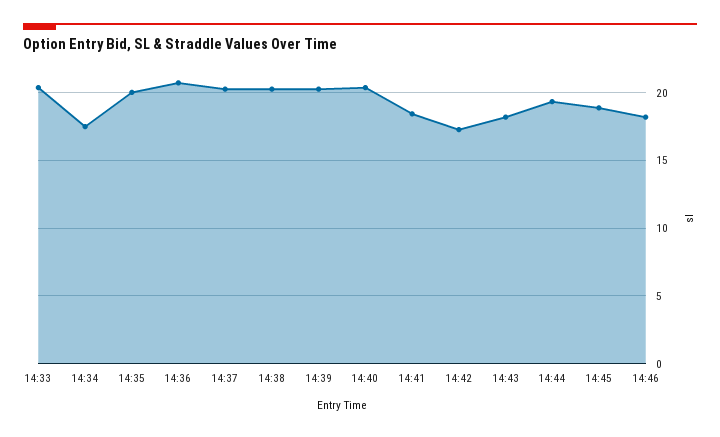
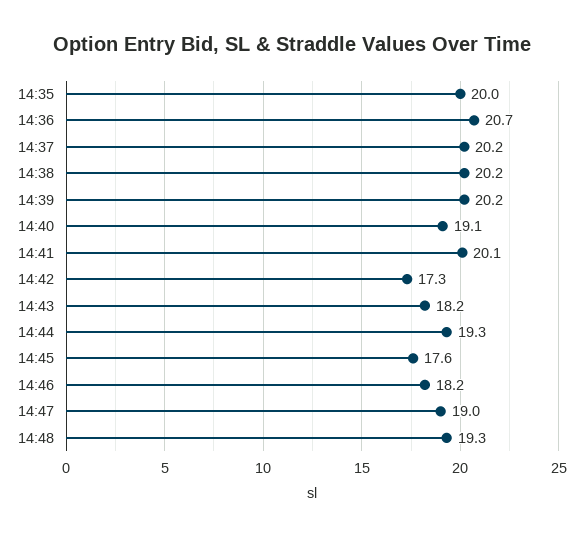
14:33: 20.5 -> none
14:34: 17.5 -> none
14:40: 20.5 -> 19.1
14:41: 18.5 -> 20.1
14:45: 19 -> 17.6
14:47: none -> 19
14:48: none -> 19.3

